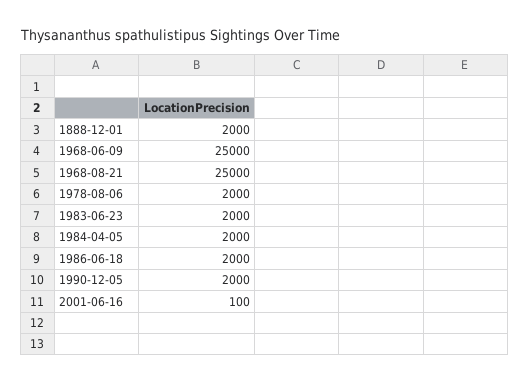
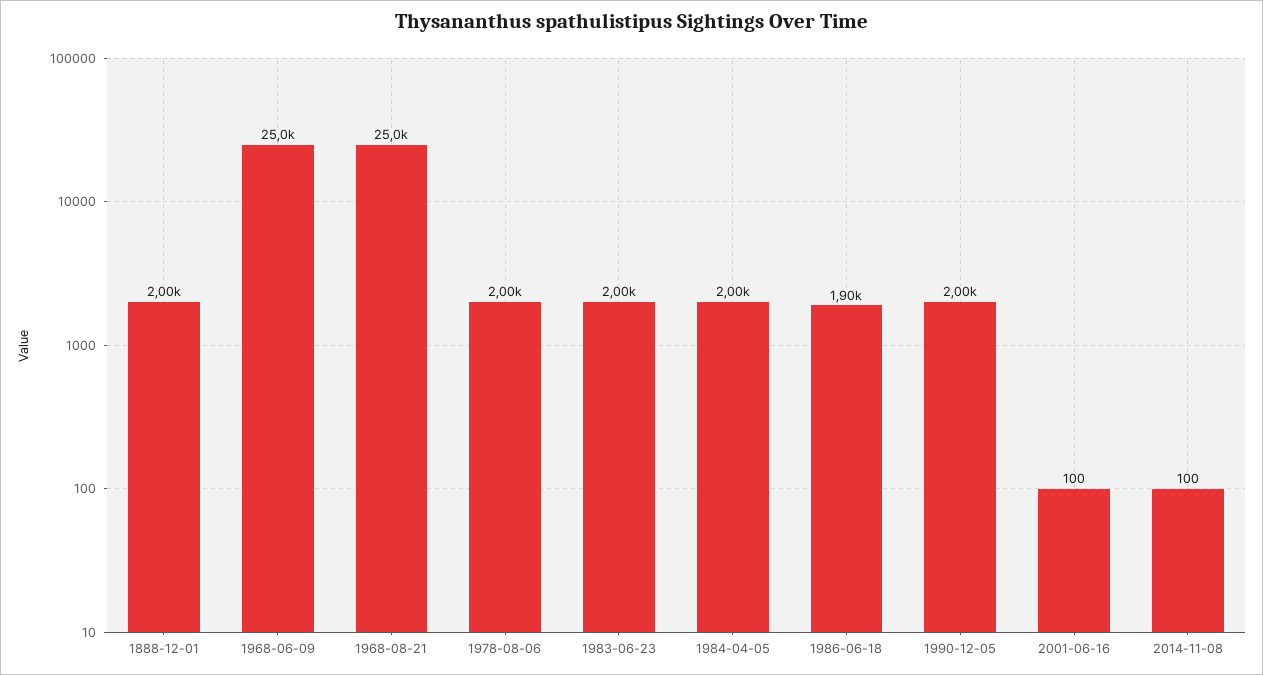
1986-06-18: 2000 -> 1900
2014-11-08: none -> 100

